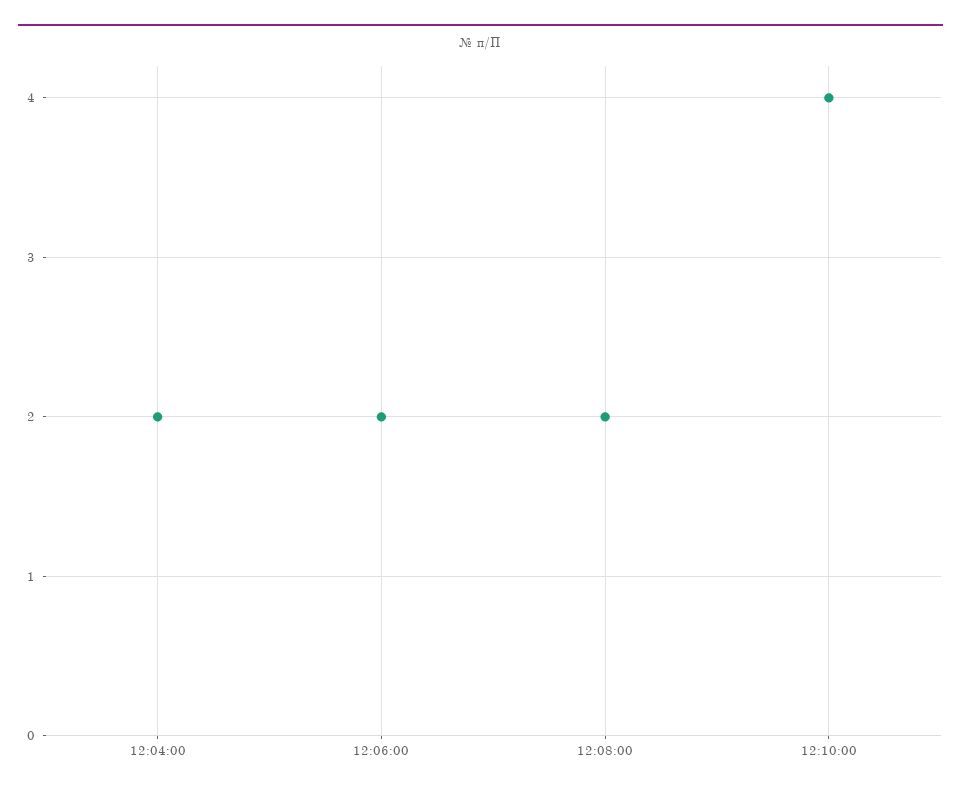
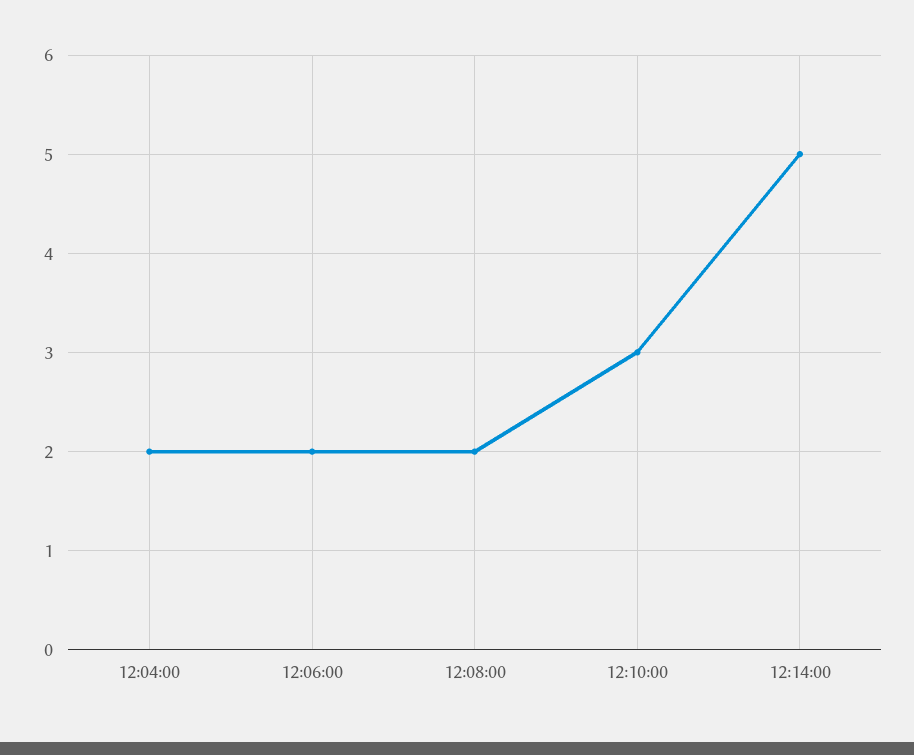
12:10:00: 4 -> 3
12:14:00: none -> 5

